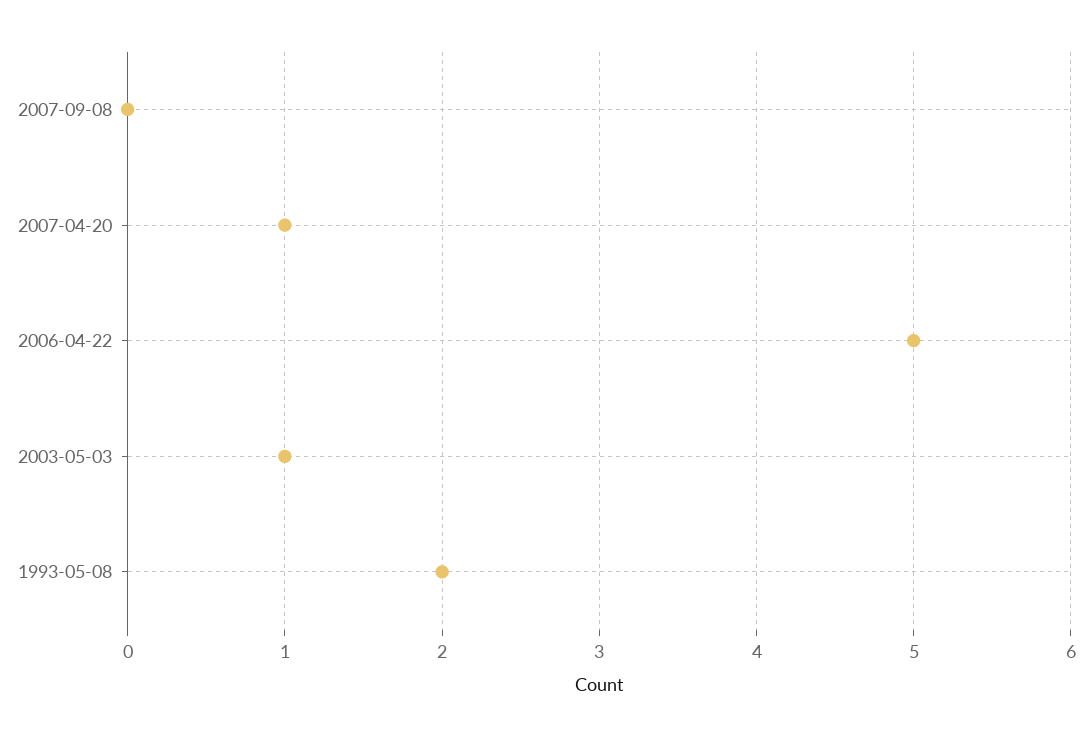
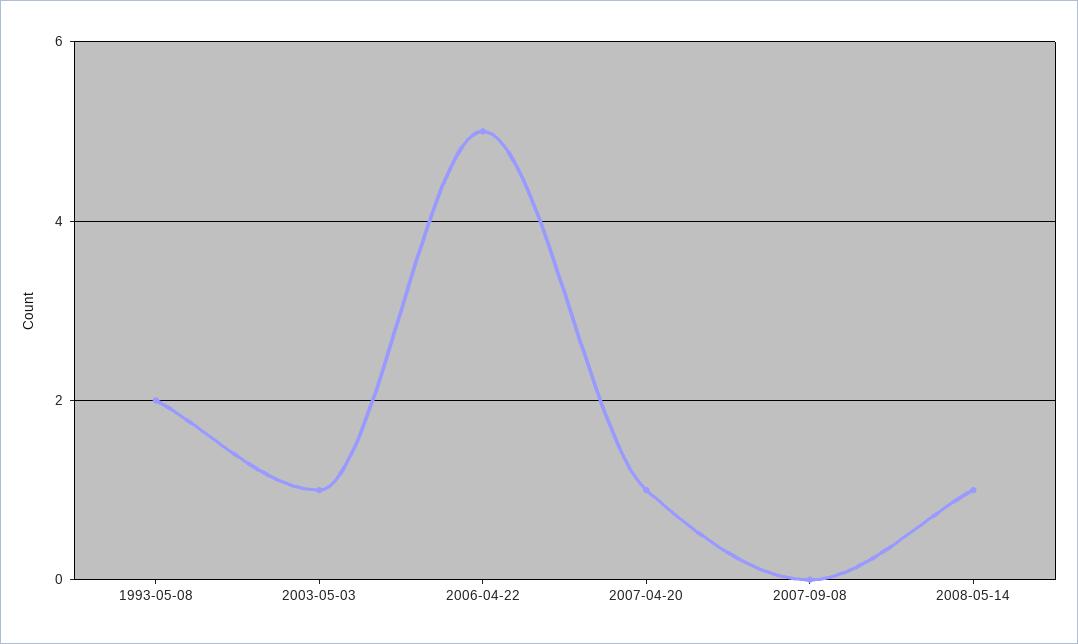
2008-05-14: none -> 1

